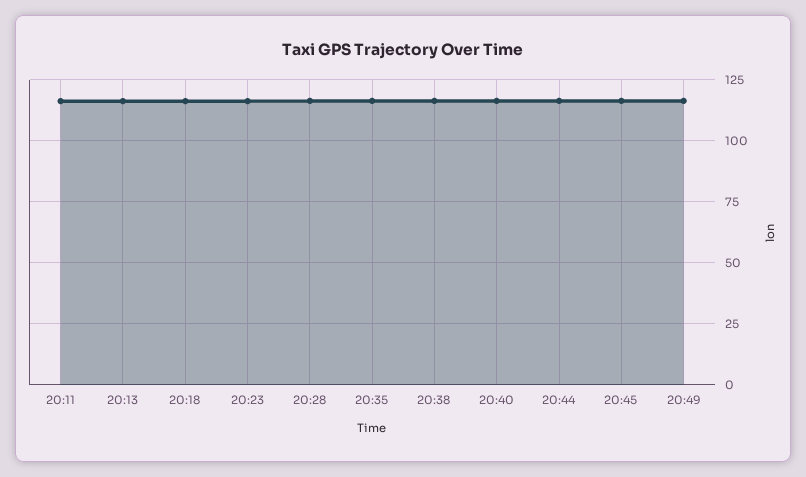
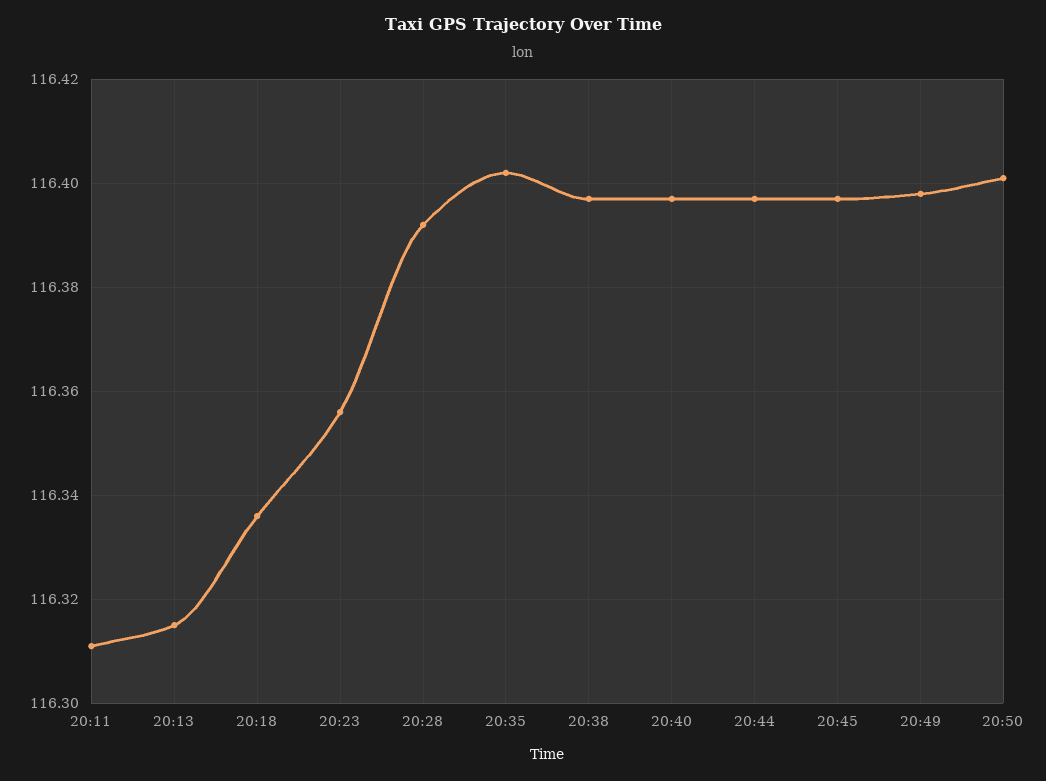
20:50: none -> 116.4

